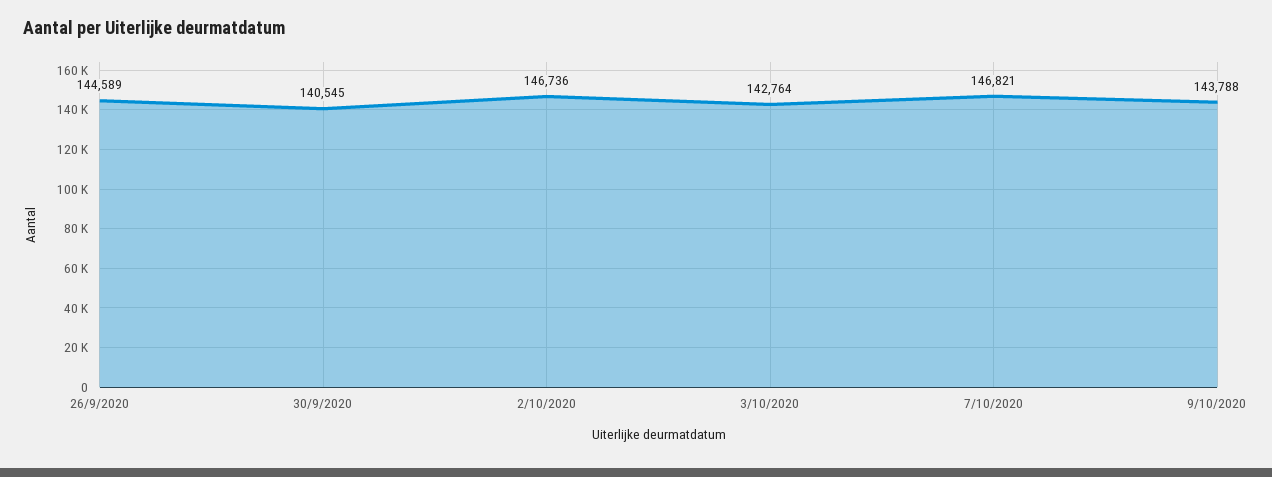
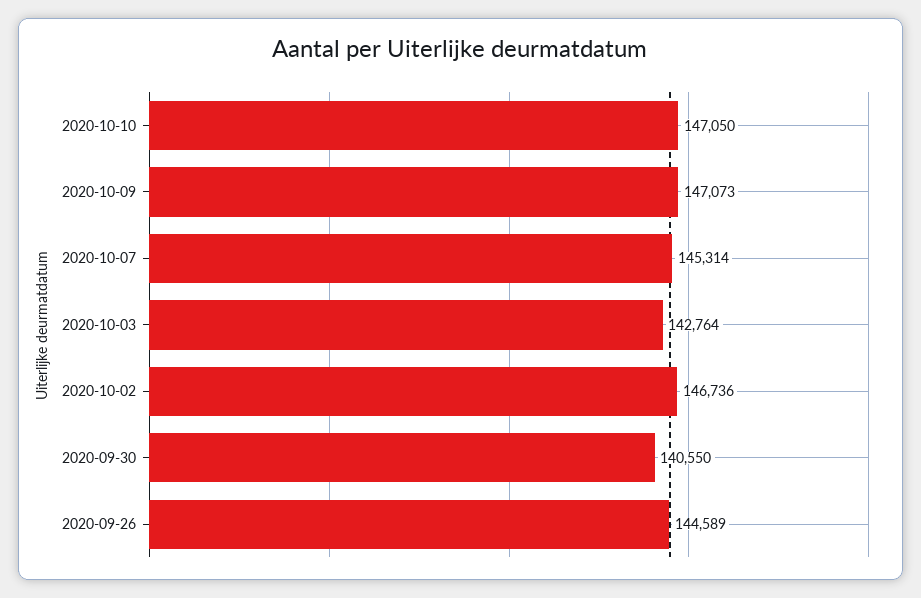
30/9/2020: 140545 -> 140550
7/10/2020: 146821 -> 145314
9/10/2020: 143788 -> 147073
2020-10-10: none -> 147050

